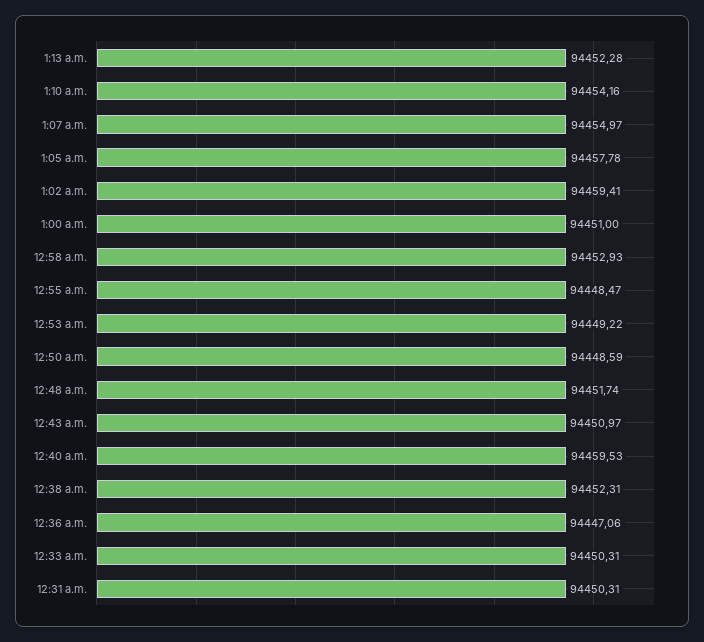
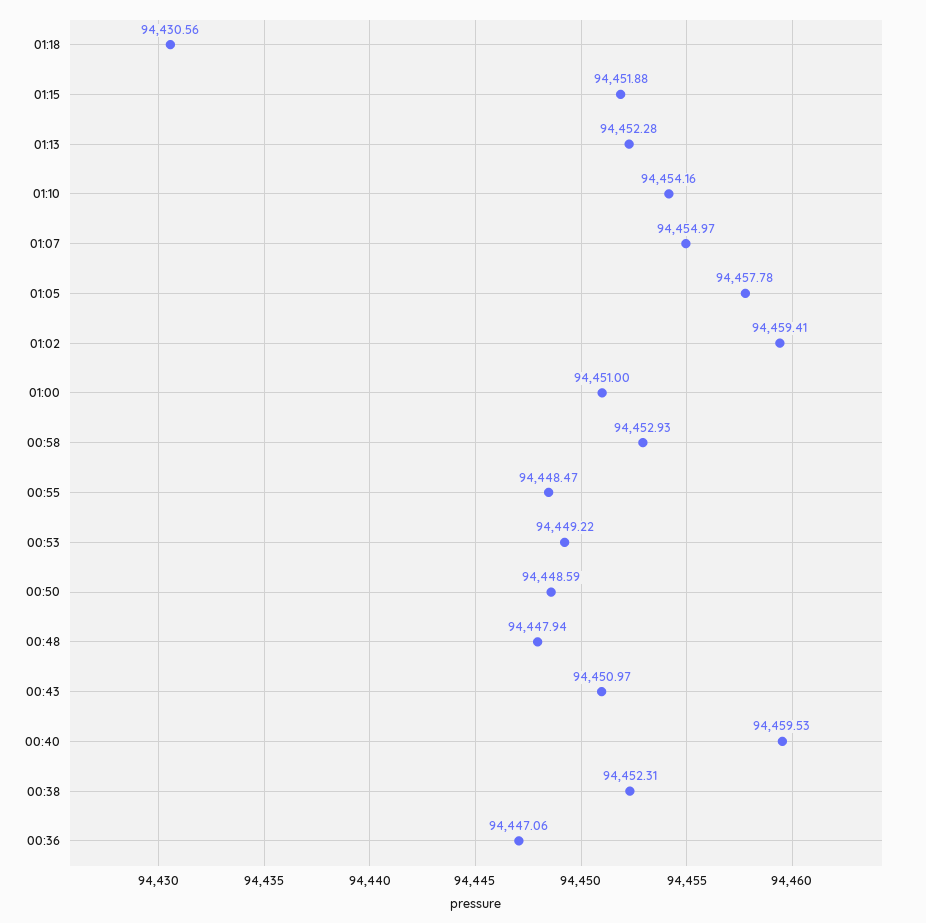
12:48 a.m.: 94451.74 -> 94447.94
12:33 a.m.: 94450.31 -> none
12:31 a.m.: 94450.31 -> none
01:18: none -> 94430.56
01:15: none -> 94451.88

